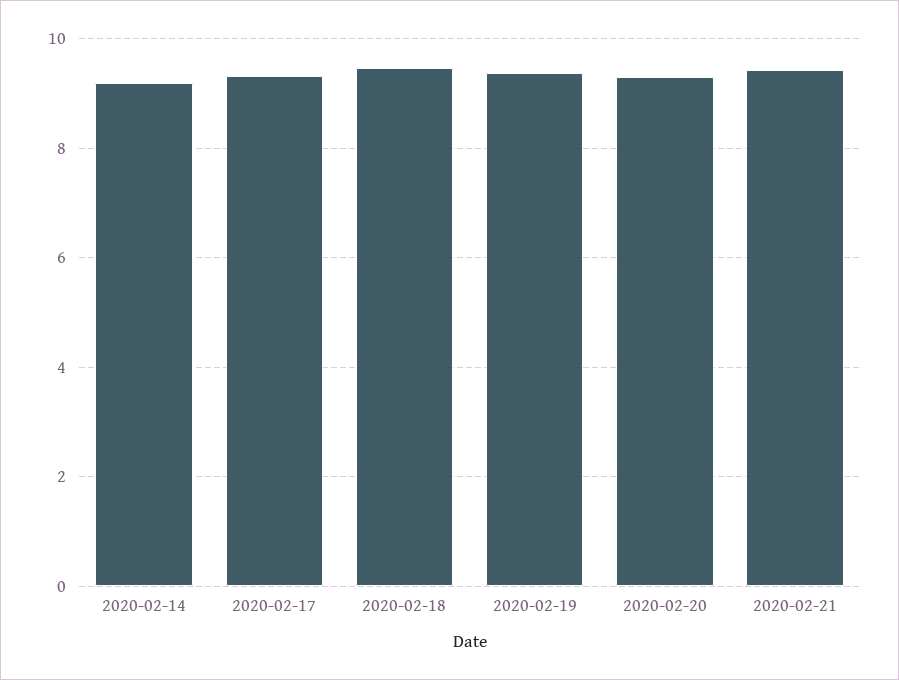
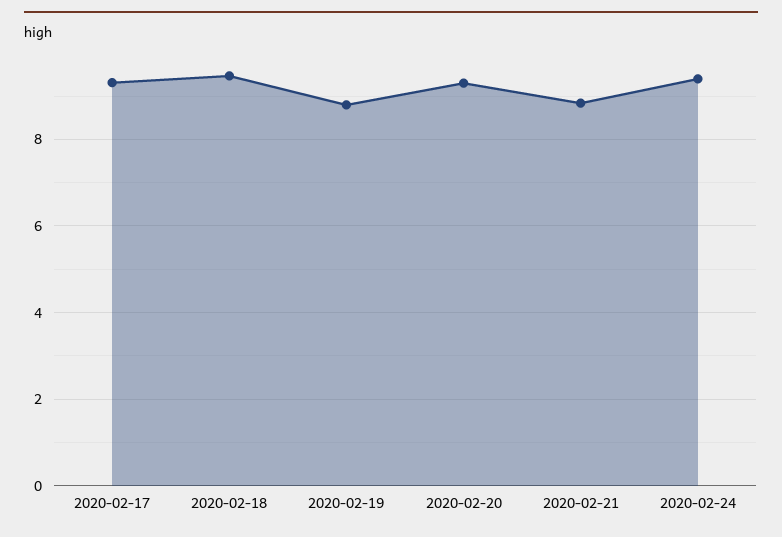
2020-02-14: 9.2 -> none
2020-02-19: 9.4 -> 8.8
2020-02-21: 9.4 -> 8.8
2020-02-24: none -> 9.4

